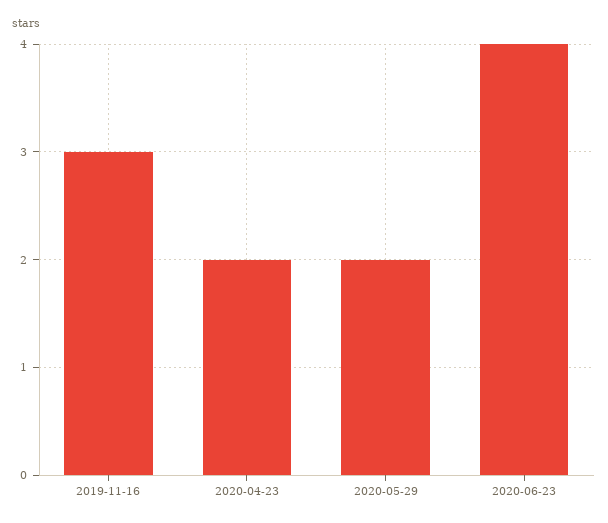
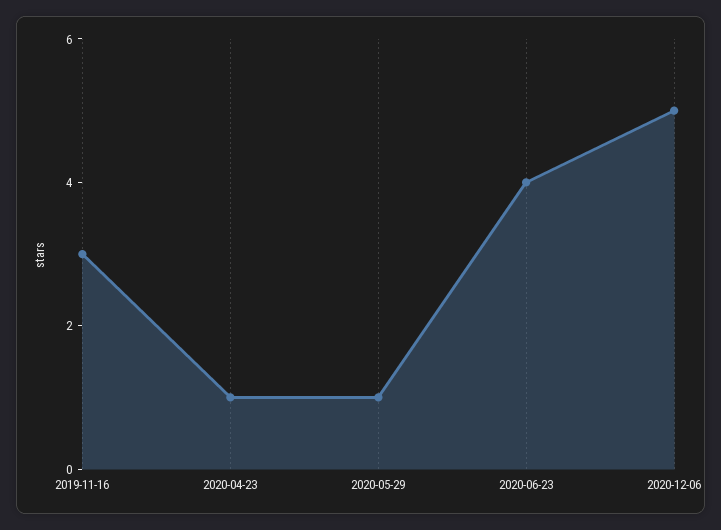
2020-04-23: 2 -> 1
2020-05-29: 2 -> 1
2020-12-06: none -> 5

